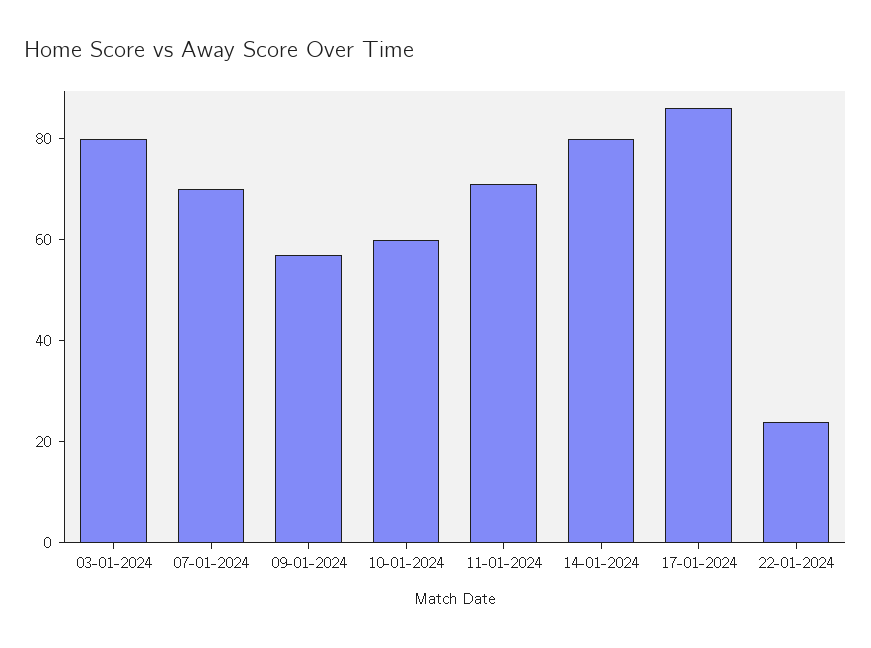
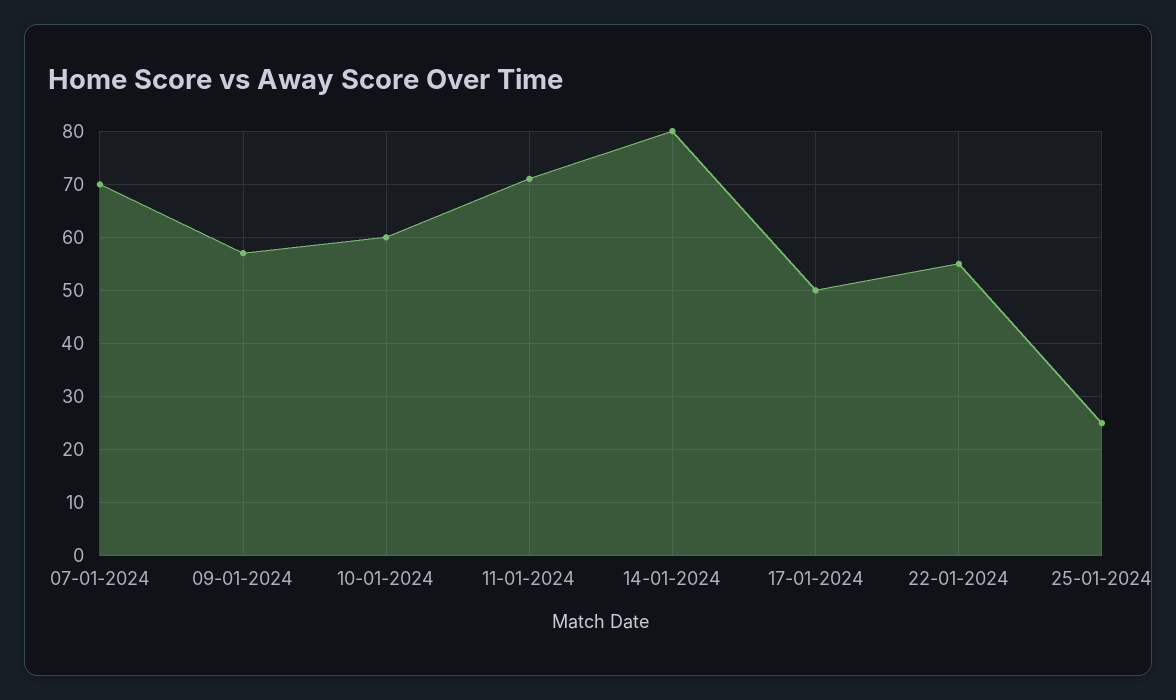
03-01-2024: 80 -> none
17-01-2024: 85 -> 50
22-01-2024: 25 -> 55
25-01-2024: none -> 25

